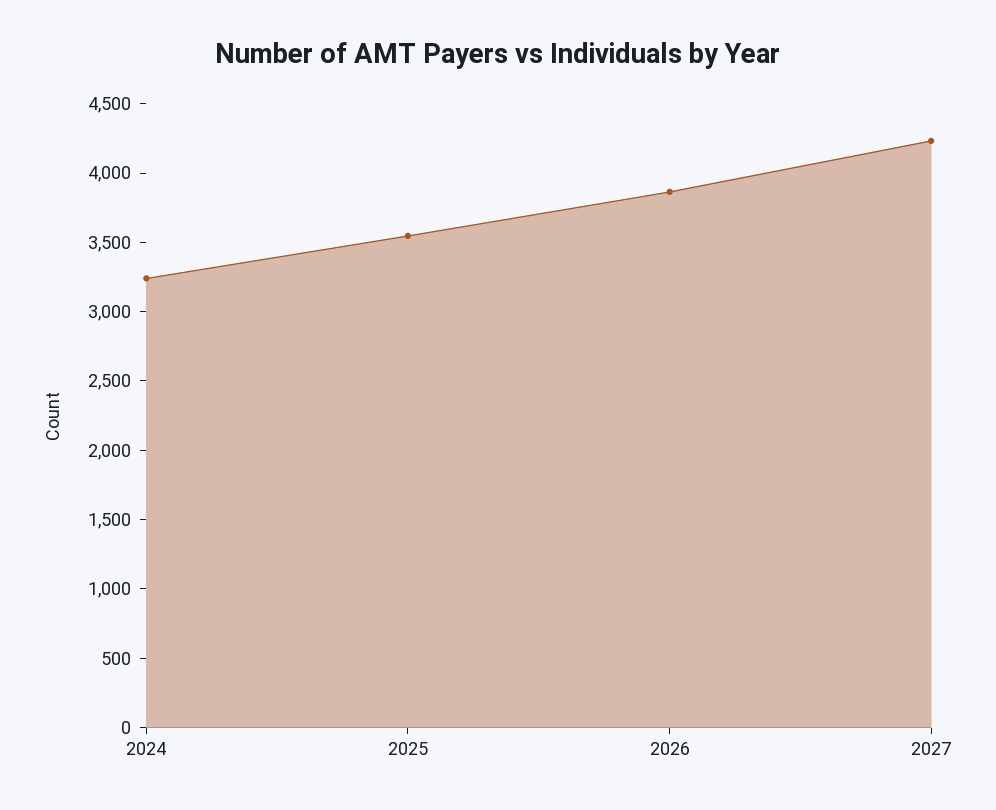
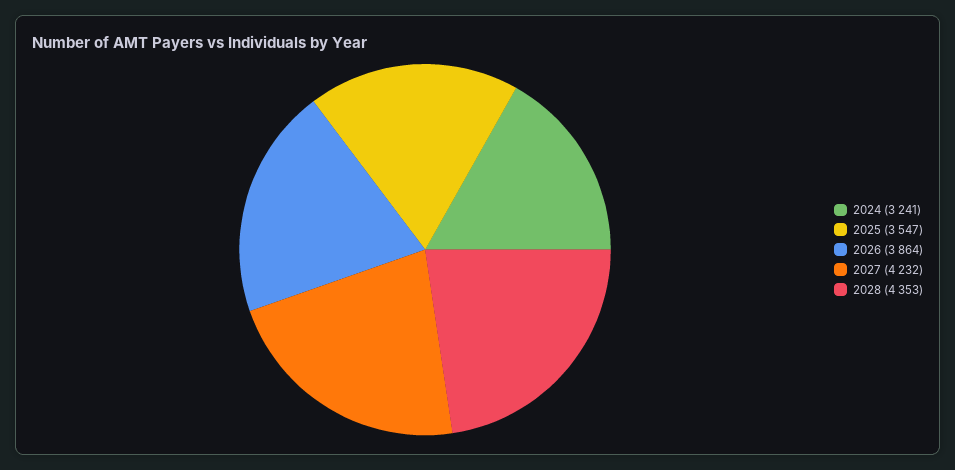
2028: none -> 4353

